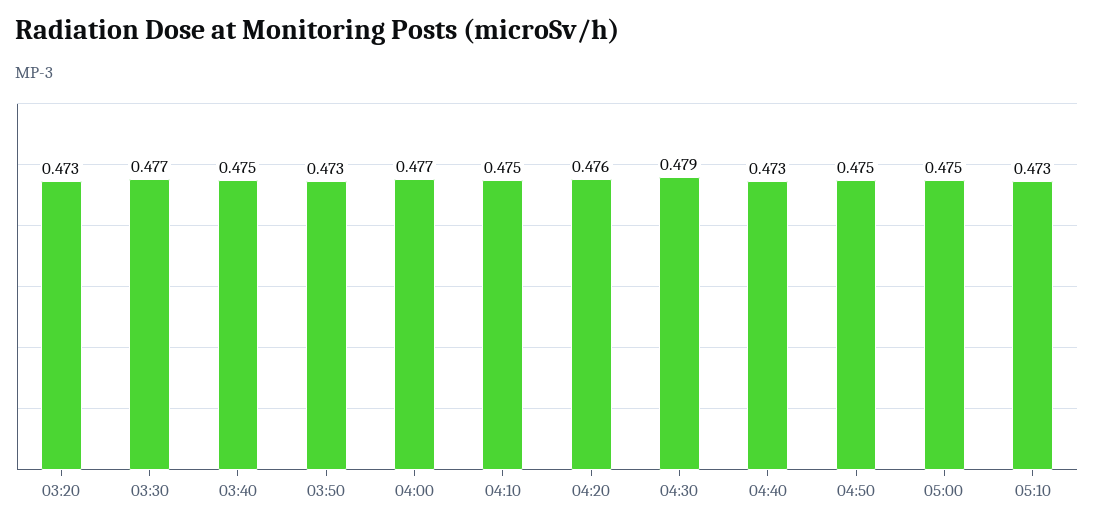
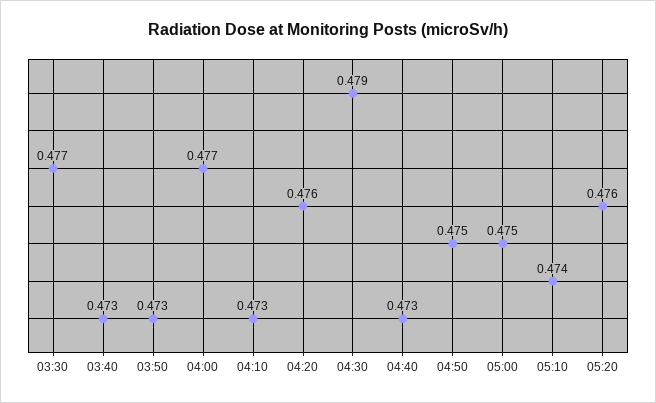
03:20: 0.473 -> none
03:40: 0.475 -> 0.473
04:10: 0.475 -> 0.473
05:10: 0.473 -> 0.474
05:20: none -> 0.476

